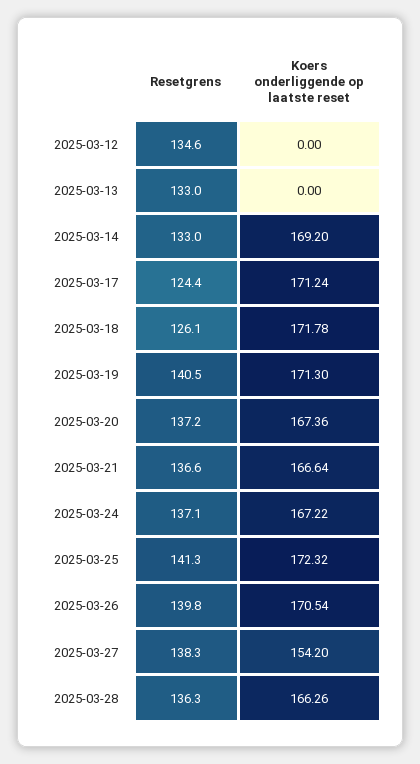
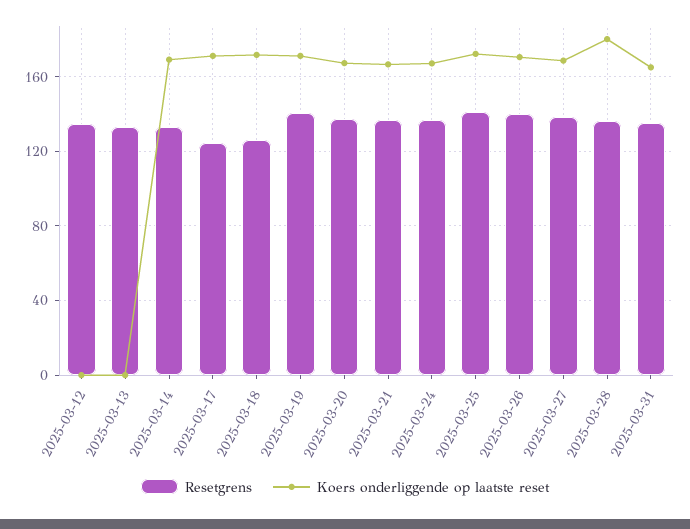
Koers onderliggende op laatste reset, 2025-03-27: 154.2 -> 170
Koers onderliggende op laatste reset, 2025-03-28: 166.26 -> 180
Resetgrens, 2025-03-31: none -> 135
Koers onderliggende op laatste reset, 2025-03-31: none -> 165

